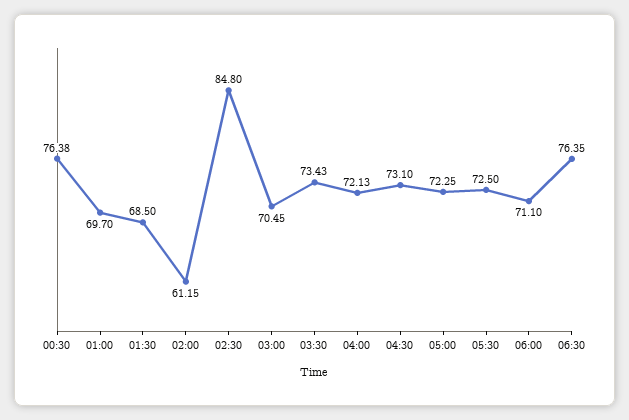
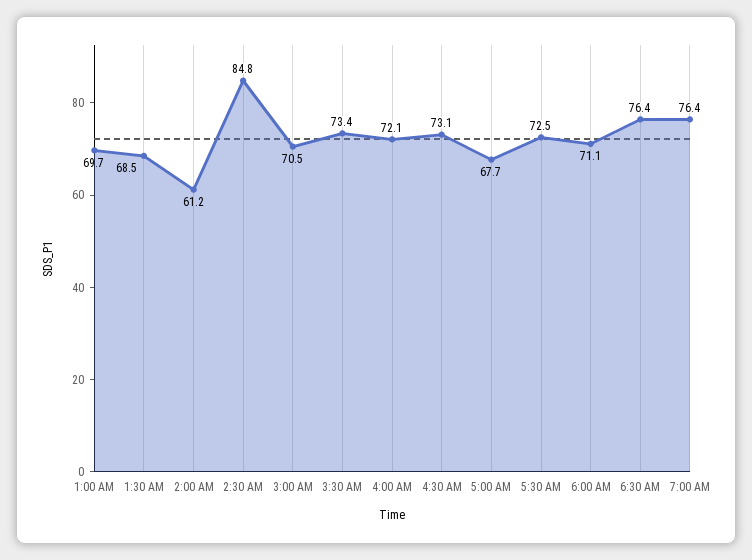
00:30: 76.38 -> none
05:00: 72.25 -> 67.7
7:00 AM: none -> 76.4

